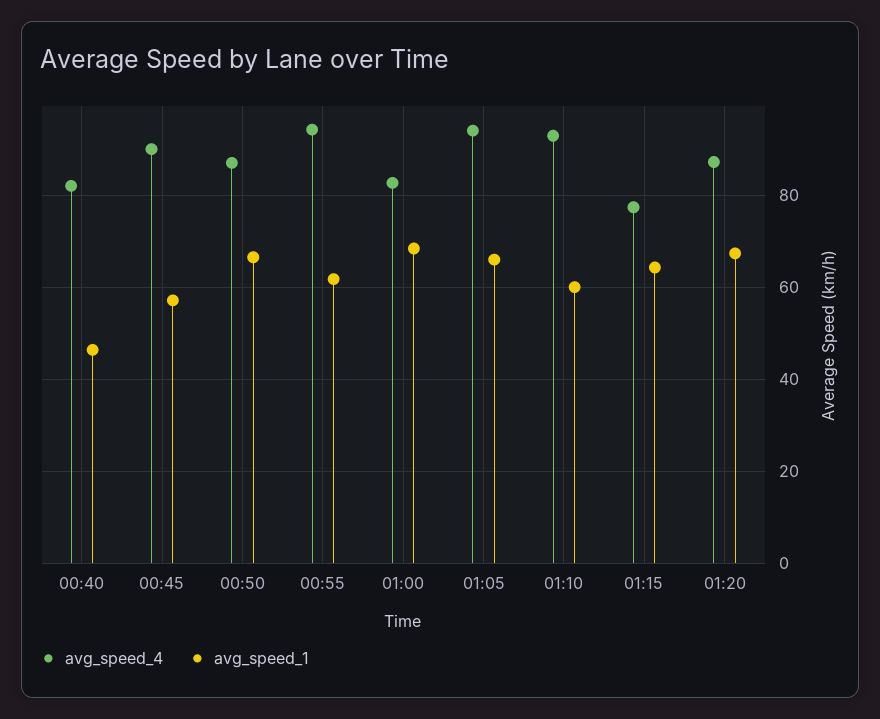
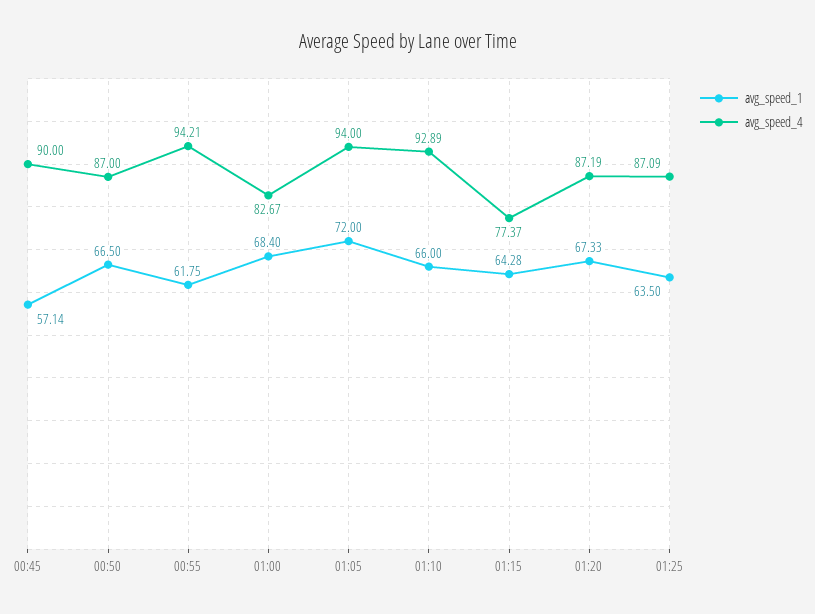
avg_speed_4, 00:40: 82 -> none
avg_speed_1, 00:40: 46 -> none
avg_speed_1, 01:05: 66 -> 72
avg_speed_1, 01:10: 60 -> 66
avg_speed_1, 01:25: none -> 63.5
avg_speed_4, 01:25: none -> 87.09

